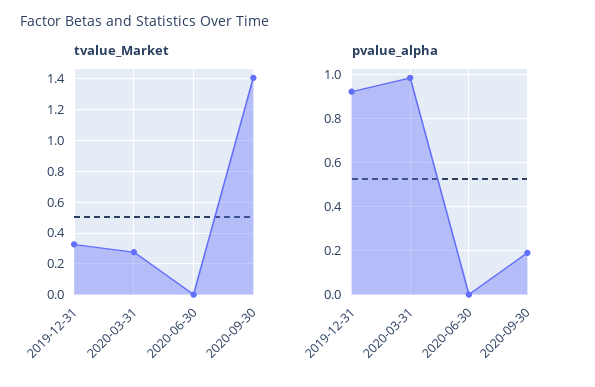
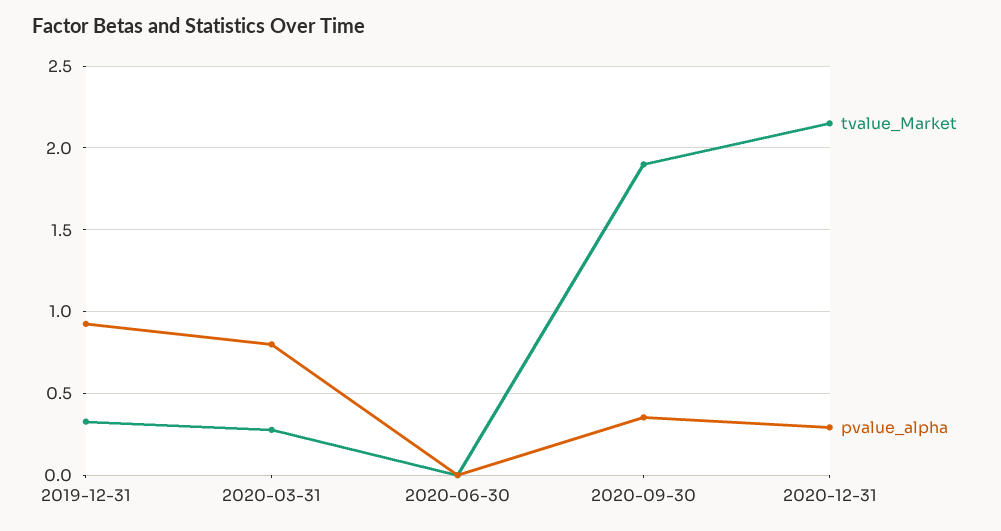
tvalue_Market, 2020-09-30: 1.4 -> 1.9
pvalue_alpha, 2020-03-31: 1 -> 0.8
pvalue_alpha, 2020-09-30: 0.2 -> 0.35
tvalue_Market, 2020-12-31: none -> 2.15
pvalue_alpha, 2020-12-31: none -> 0.3

